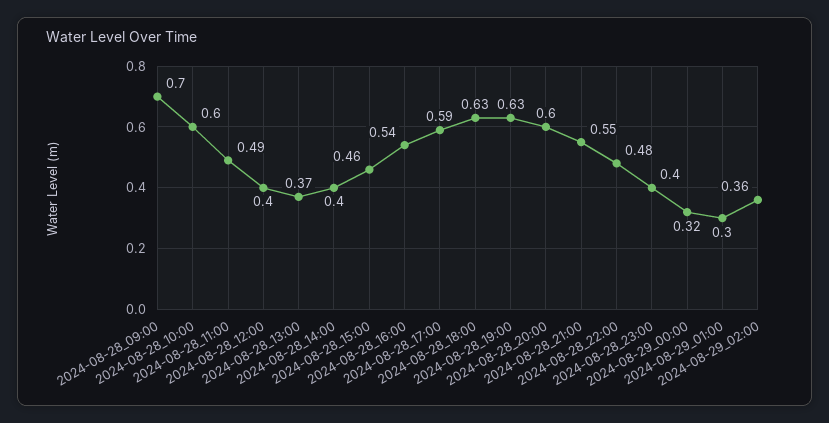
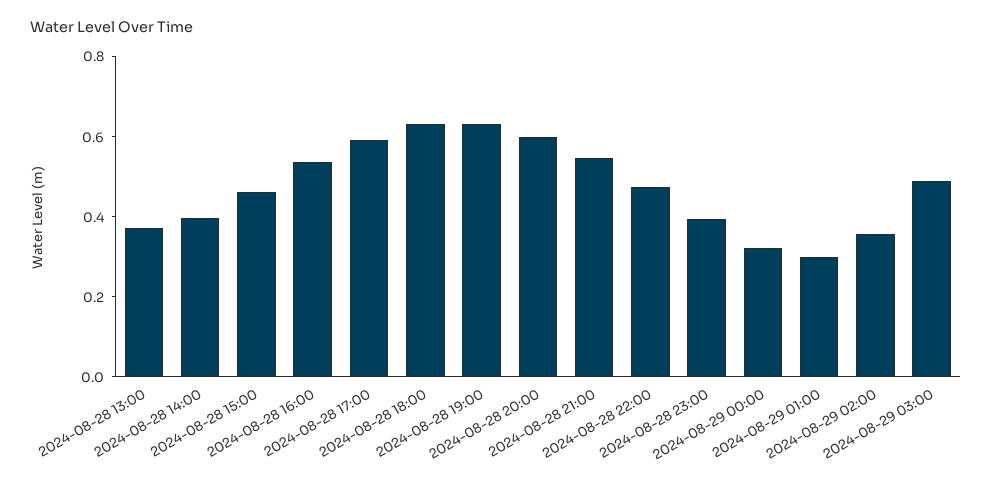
2024-08-28_09:00: 0.7 -> none
2024-08-28_10:00: 0.6 -> none
2024-08-28_11:00: 0.49 -> none
2024-08-28_12:00: 0.4 -> none
2024-08-29 03:00: none -> 0.5

